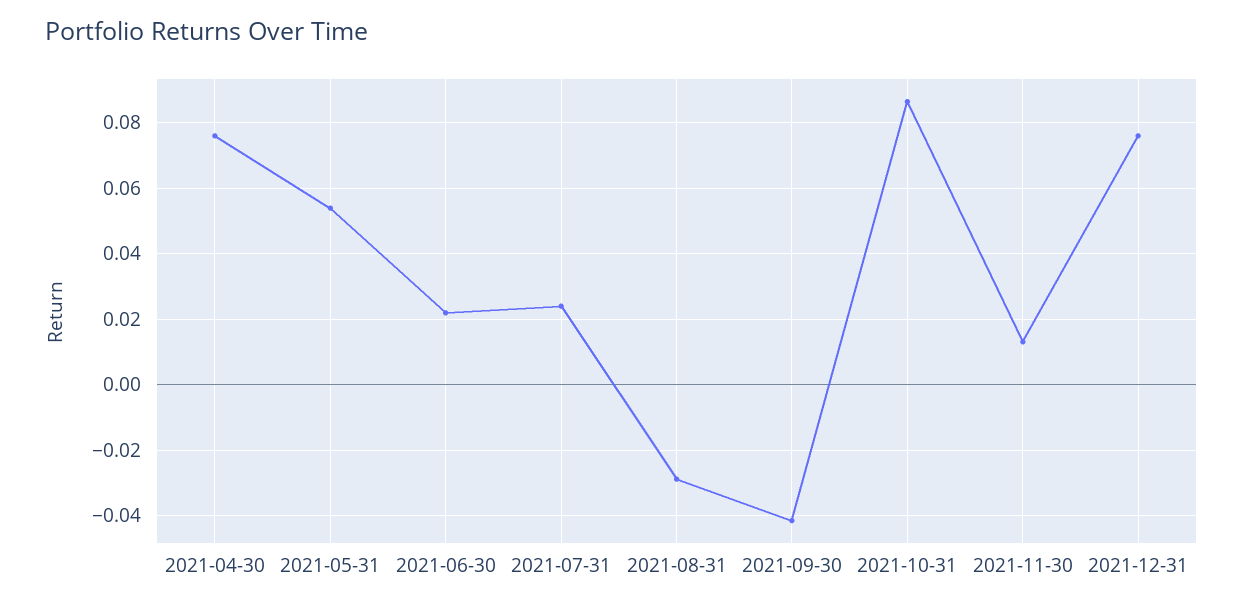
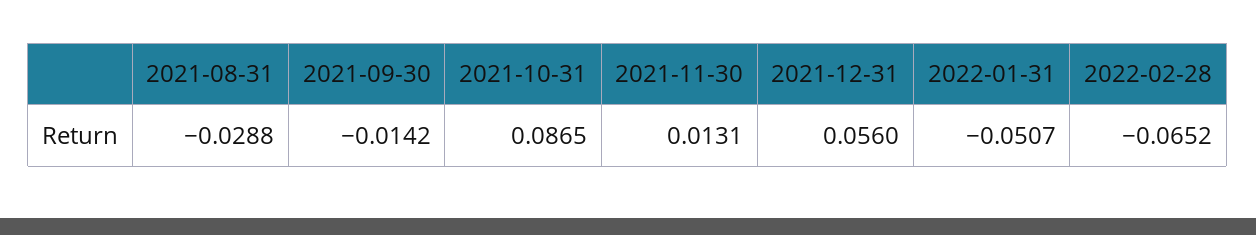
2021-04-30: 0.076 -> none
2021-05-31: 0.054 -> none
2021-06-30: 0.022 -> none
2021-07-31: 0.024 -> none
2021-09-30: -0.042 -> -0.0142
2021-12-31: 0.076 -> 0.056
2022-01-31: none -> -0.0507
2022-02-28: none -> -0.0652

